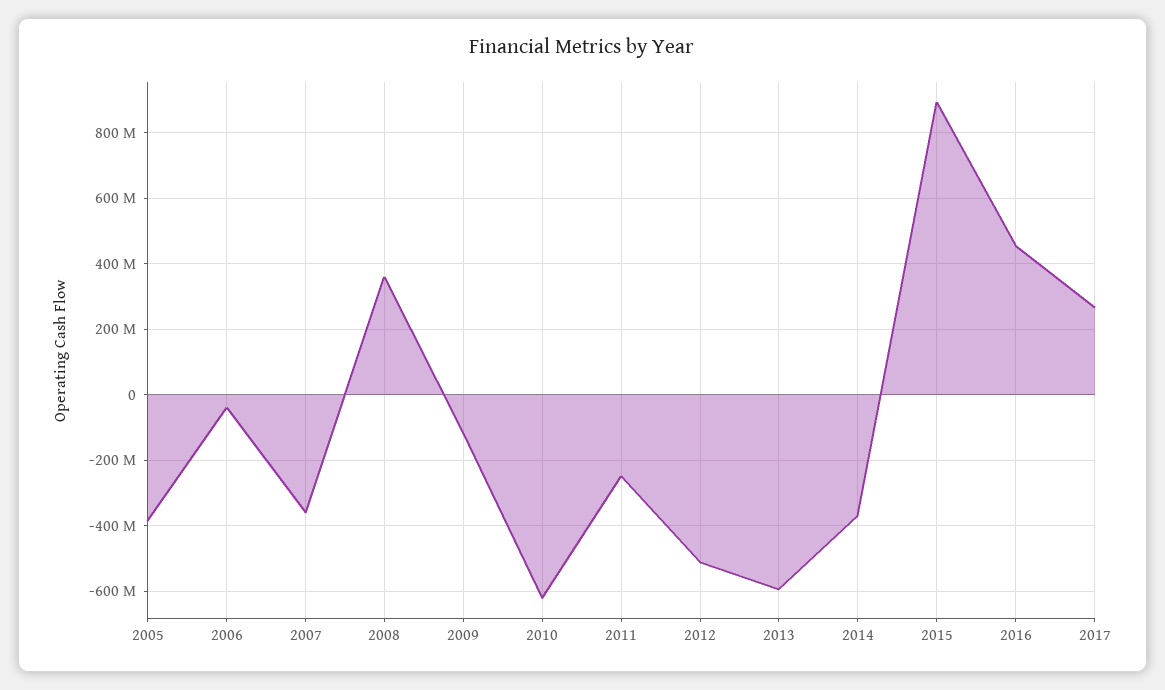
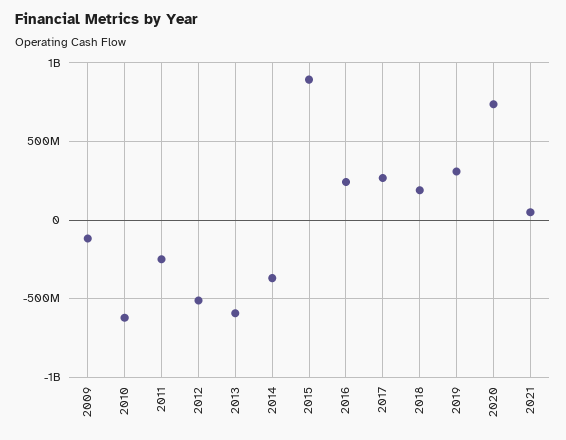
2005: -380000000 -> none
2006: -40000000 -> none
2007: -360000000 -> none
2008: 360000000 -> none
2016: 460000000 -> 250000000
2018: none -> 200000000
2019: none -> 300000000
2020: none -> 750000000
2021: none -> 50000000

